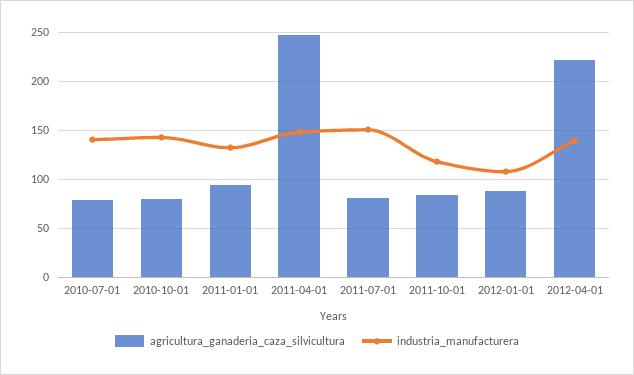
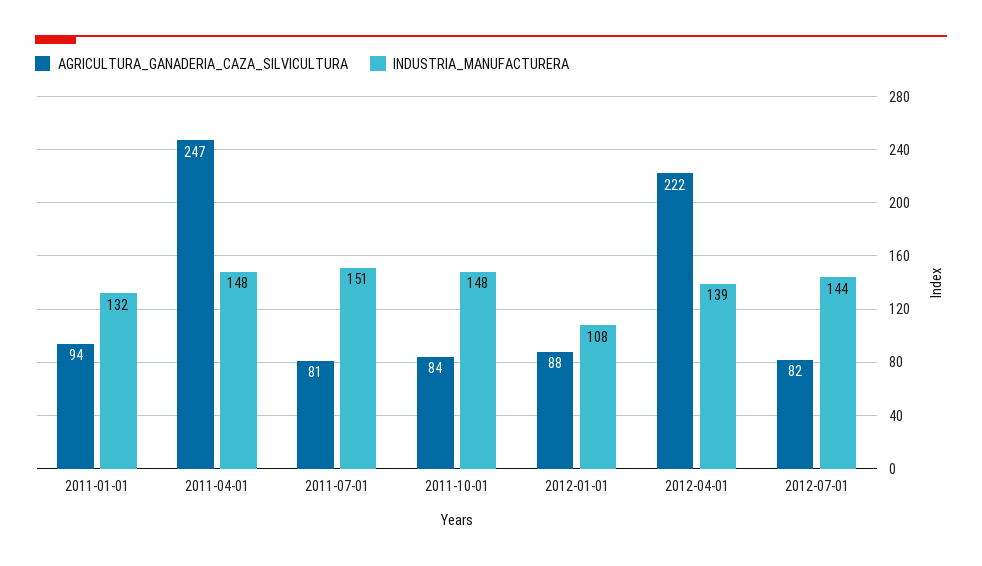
agricultura_ganaderia_caza_silvicultura, 2010-07-01: 80 -> none
industria_manufacturera, 2010-07-01: 140 -> none
agricultura_ganaderia_caza_silvicultura, 2010-10-01: 80 -> none
industria_manufacturera, 2010-10-01: 140 -> none
industria_manufacturera, 2011-10-01: 120 -> 148
agricultura_ganaderia_caza_silvicultura, 2012-07-01: none -> 82
industria_manufacturera, 2012-07-01: none -> 144

